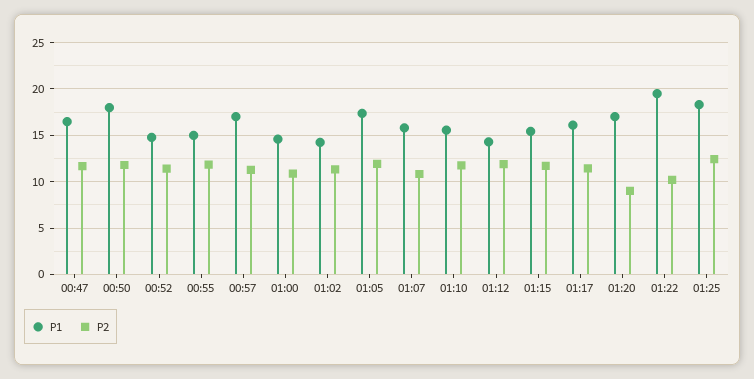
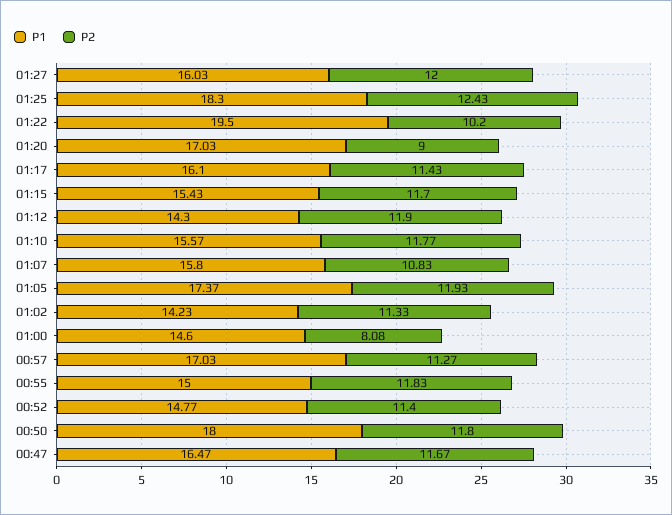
P2, 01:00: 11 -> 8.08
P1, 01:27: none -> 16.03
P2, 01:27: none -> 12

